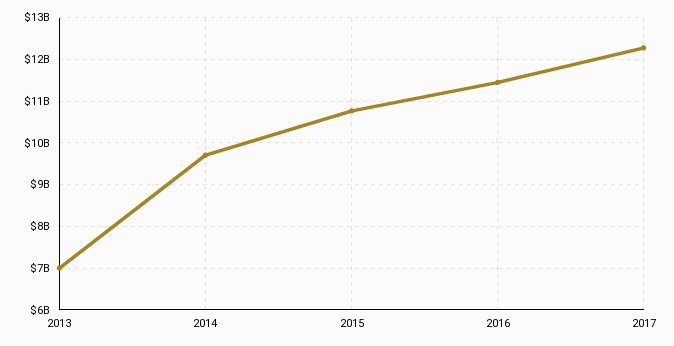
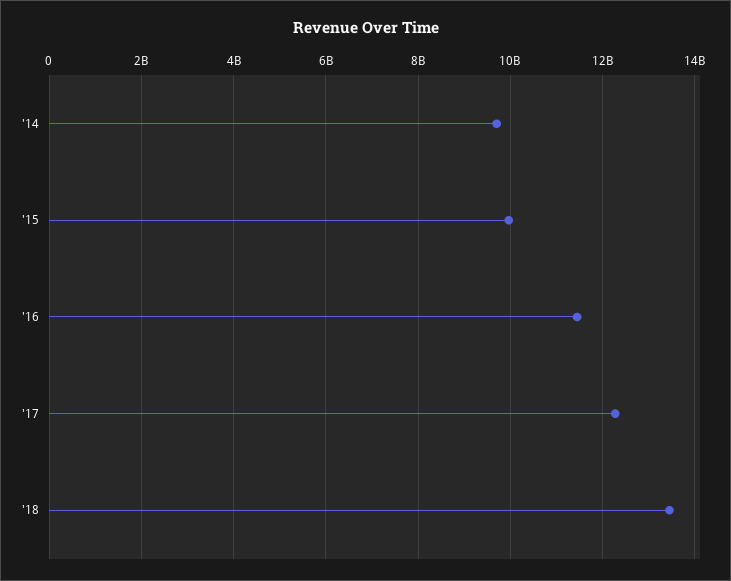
2013: 7000000000 -> none
2015: 10800000000 -> 10000000000
'18: none -> 13400000000

